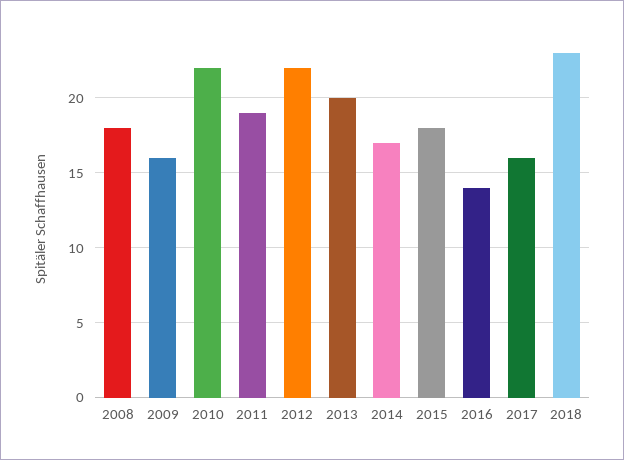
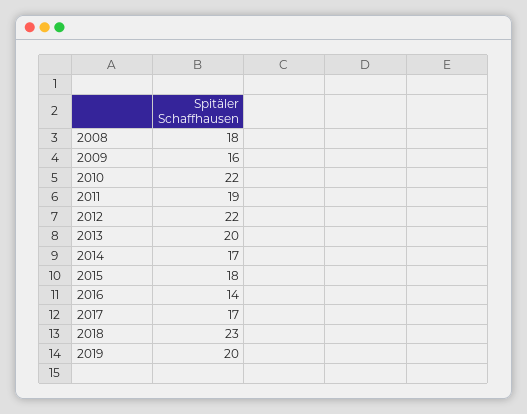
2017: 16 -> 17
2019: none -> 20

